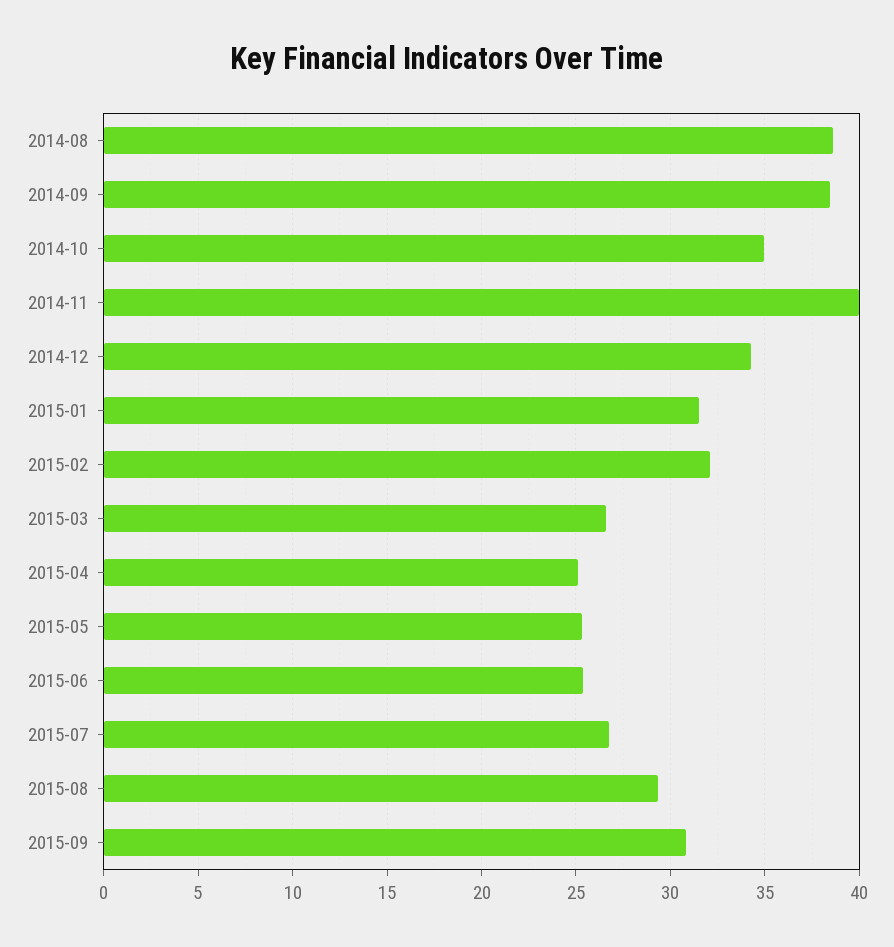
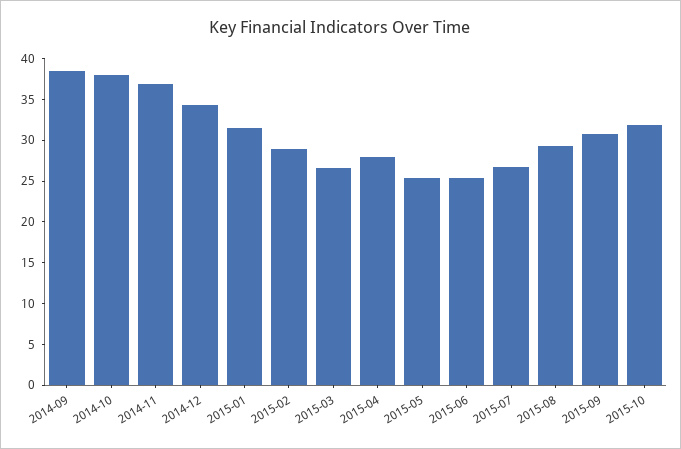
2014-08: 38.5 -> none
2014-10: 35 -> 38
2014-11: 40 -> 37
2015-02: 32 -> 29
2015-04: 25 -> 28
2015-10: none -> 32

